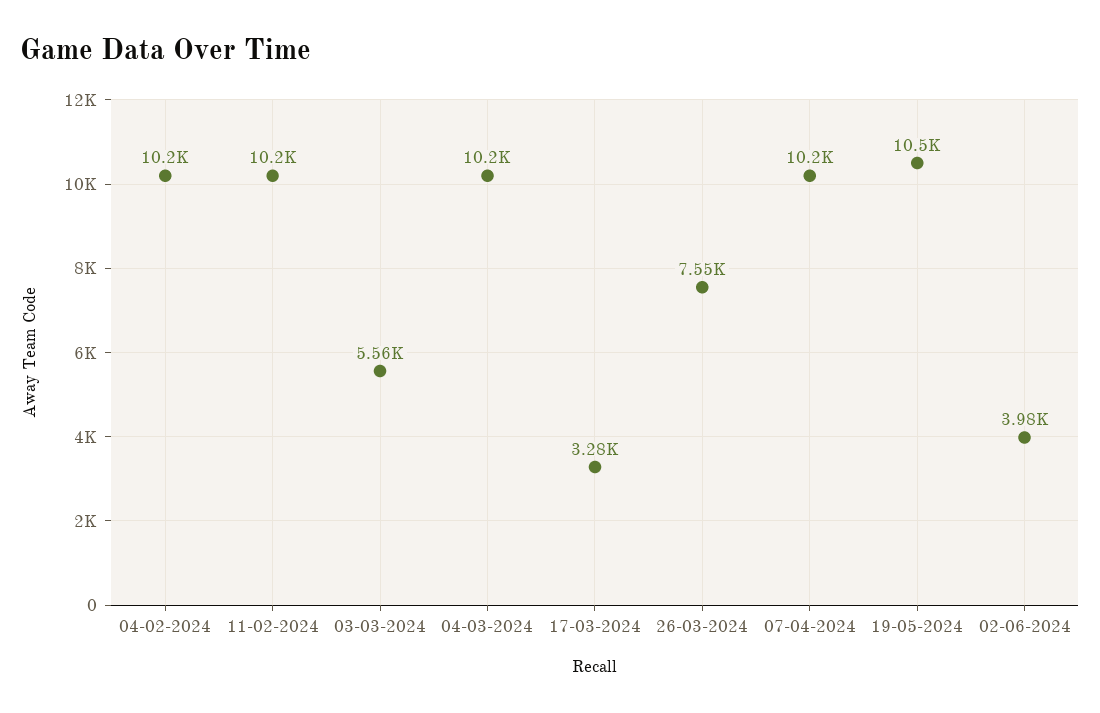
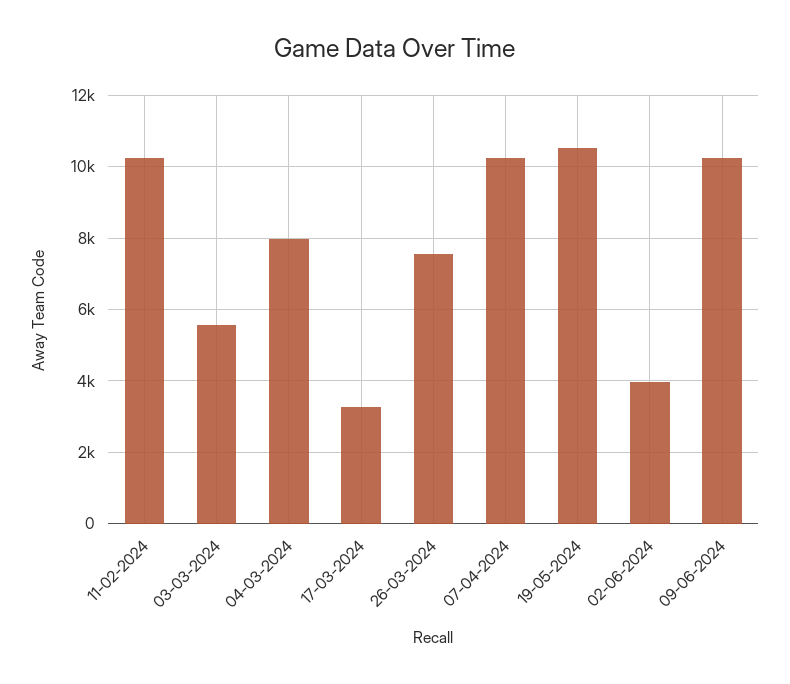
04-02-2024: 10200 -> none
04-03-2024: 10200 -> 8000
09-06-2024: none -> 10200

